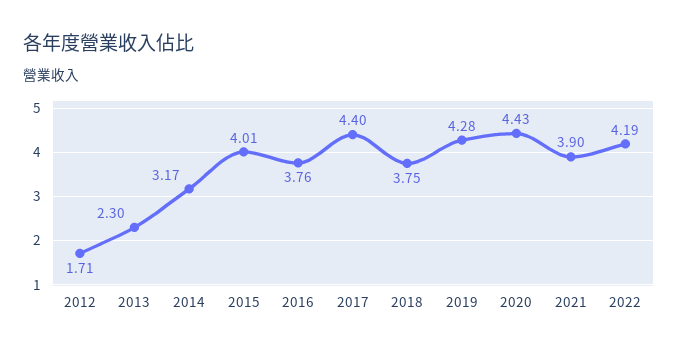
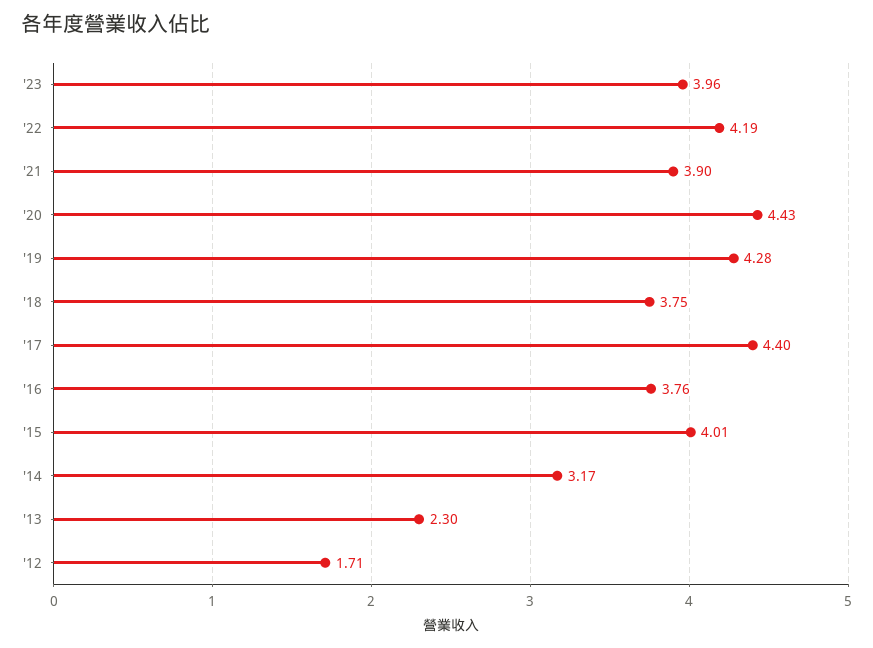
'23: none -> 3.96

